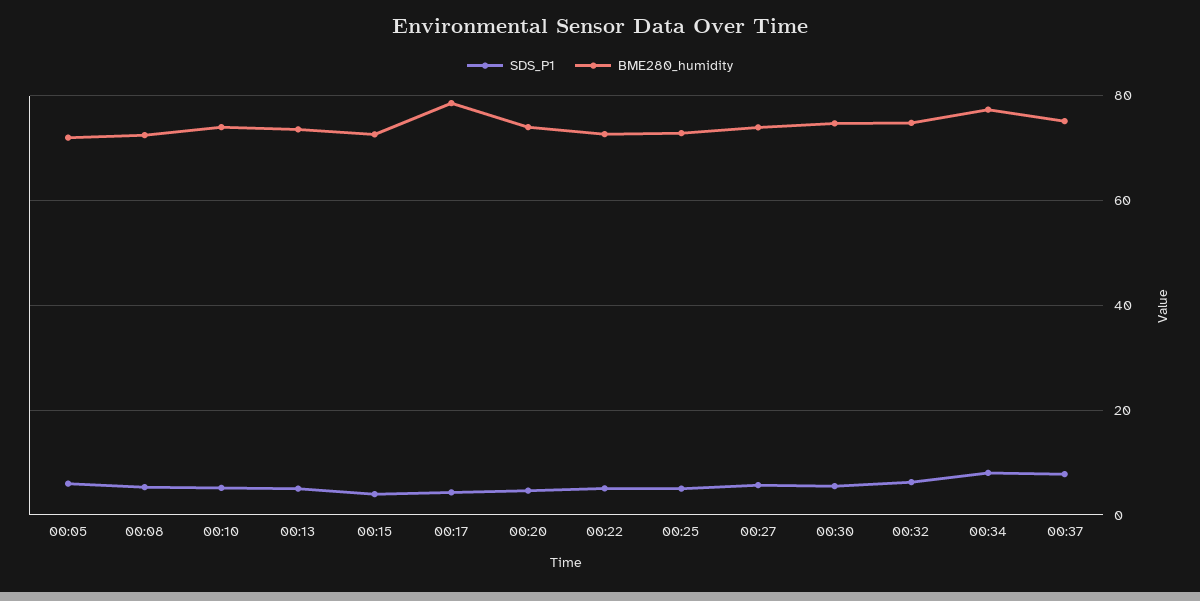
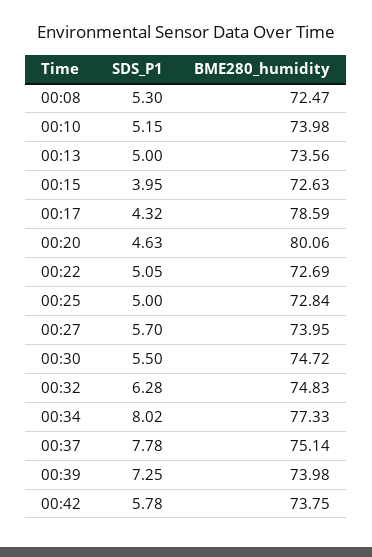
SDS_P1, 00:05: 6 -> none
BME280_humidity, 00:05: 72 -> none
BME280_humidity, 00:20: 74 -> 80.06
SDS_P1, 00:39: none -> 7.25
BME280_humidity, 00:39: none -> 73.98
SDS_P1, 00:42: none -> 5.78
BME280_humidity, 00:42: none -> 73.75

